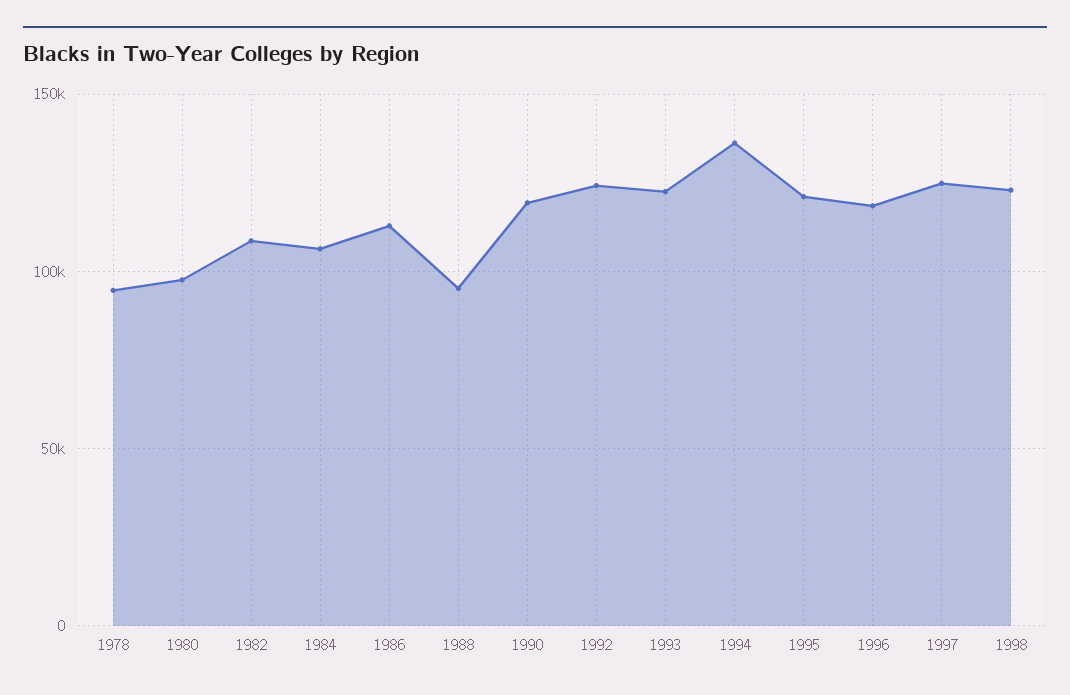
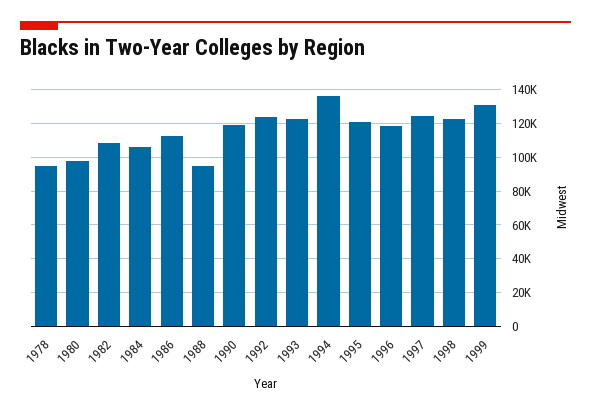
1999: none -> 130000

